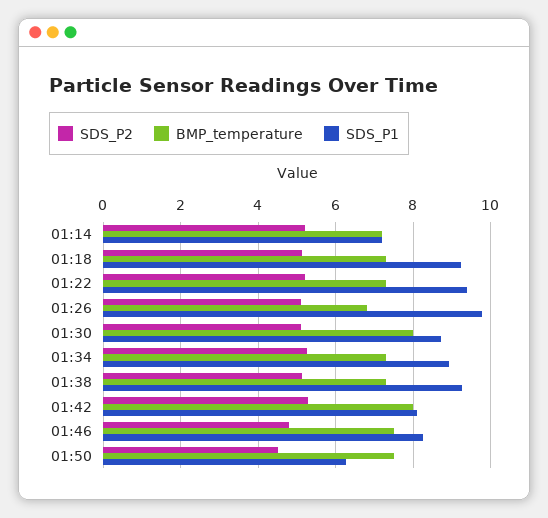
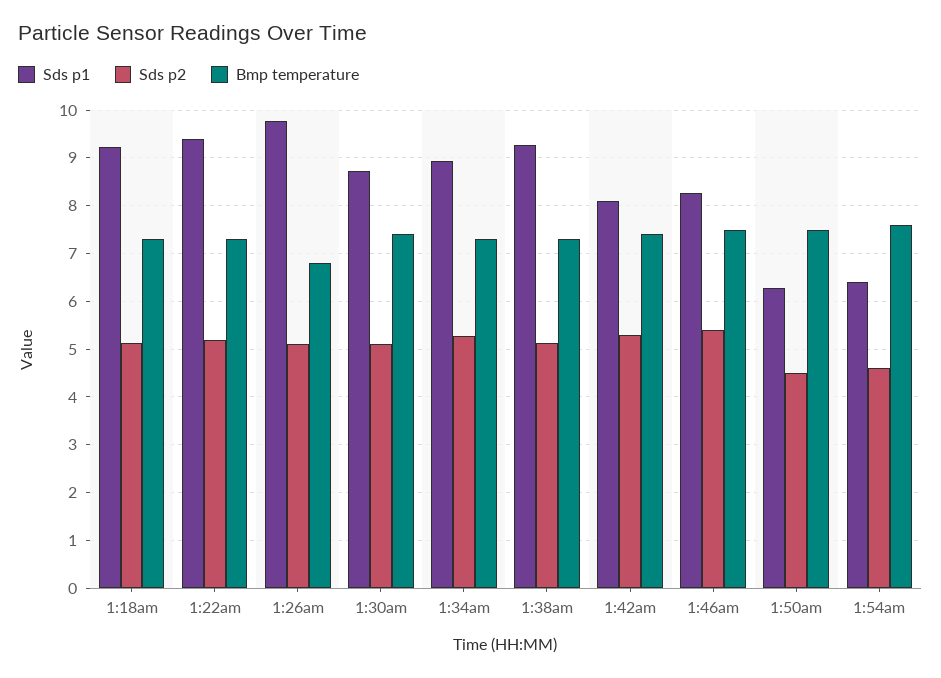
SDS_P2, 01:14: 5.2 -> none
BMP_temperature, 01:14: 7.2 -> none
SDS_P1, 01:14: 7.2 -> none
BMP_temperature, 01:30: 8 -> 7.4
BMP_temperature, 01:42: 8 -> 7.4
SDS_P2, 01:46: 4.8 -> 5.4
SDS_P1, 1:54am: none -> 6.4
SDS_P2, 1:54am: none -> 4.6
BMP_temperature, 1:54am: none -> 7.6

